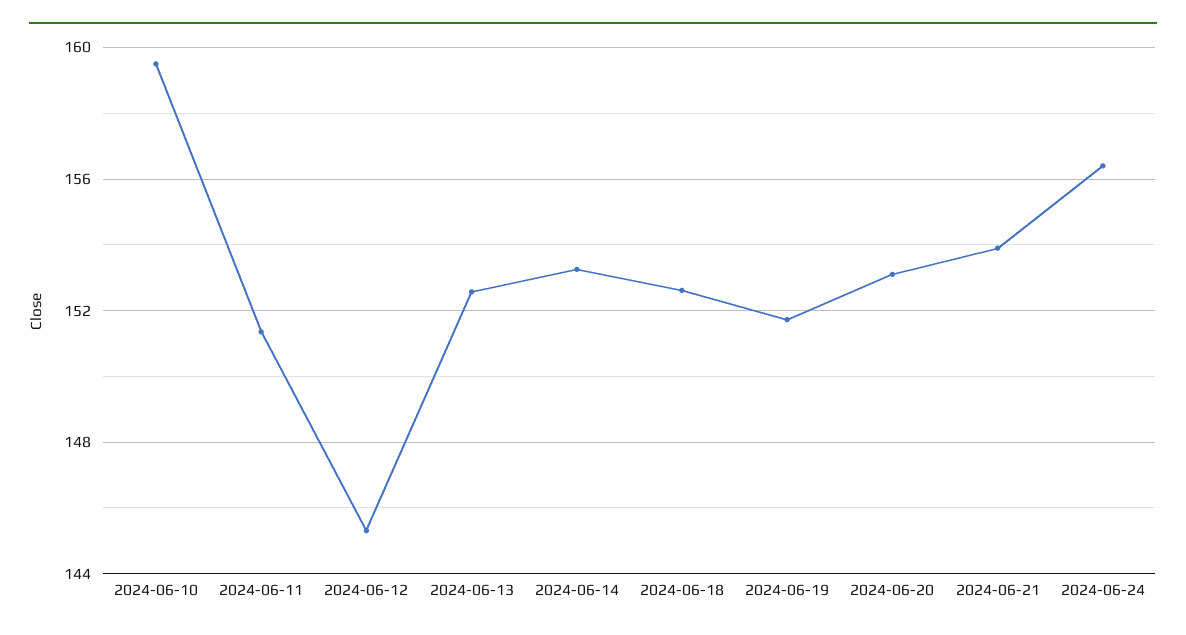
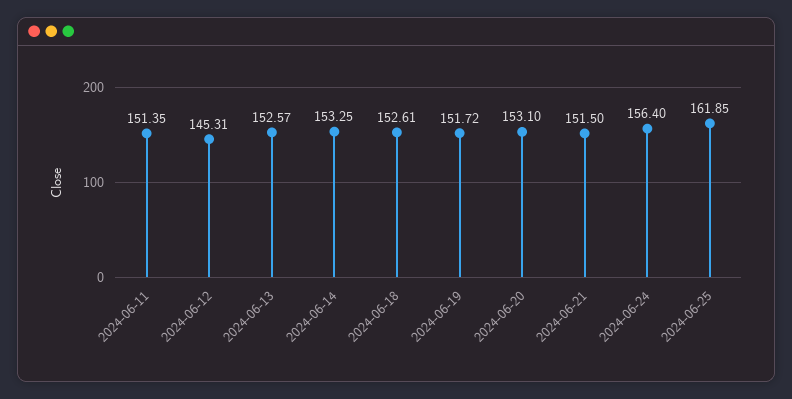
2024-06-10: 159.5 -> none
2024-06-21: 154 -> 151.5
2024-06-25: none -> 161.85

